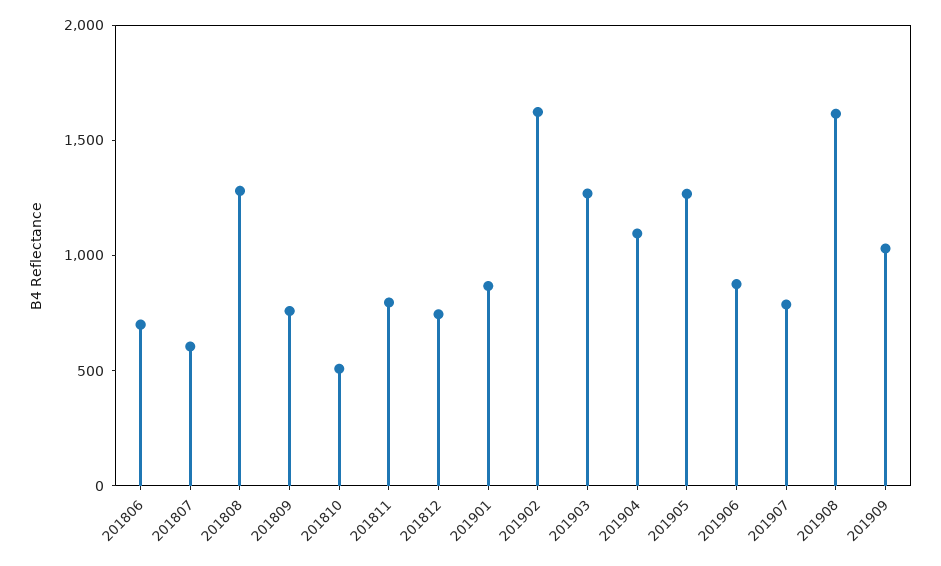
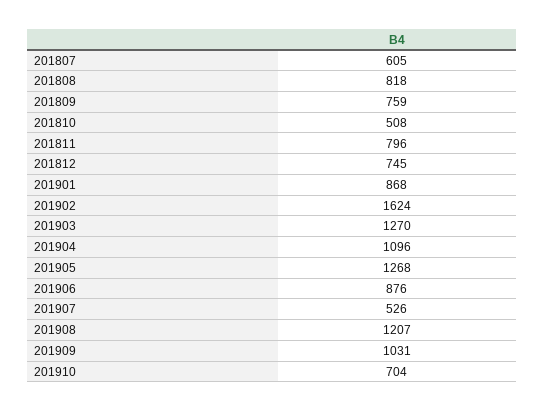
201806: 700 -> none
201808: 1300 -> 818
201907: 800 -> 526
201908: 1600 -> 1207
201910: none -> 704

